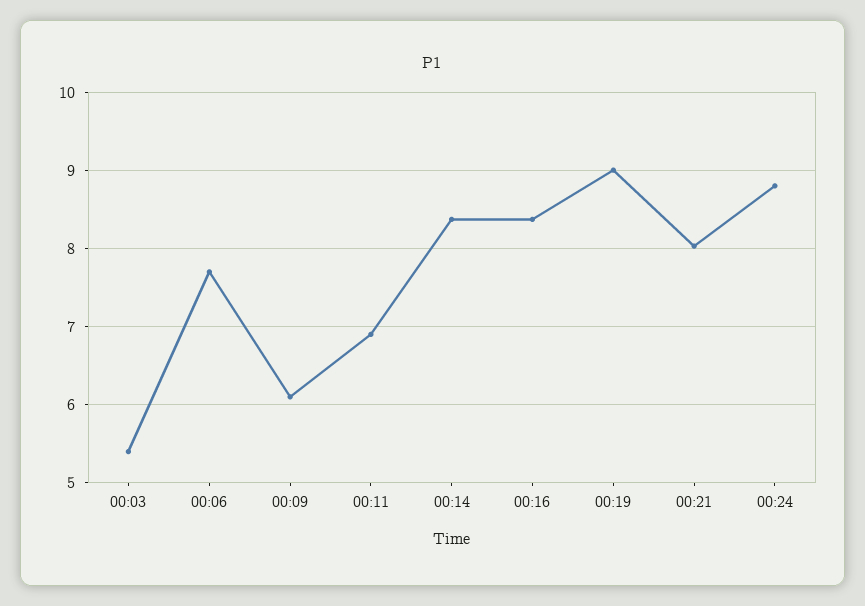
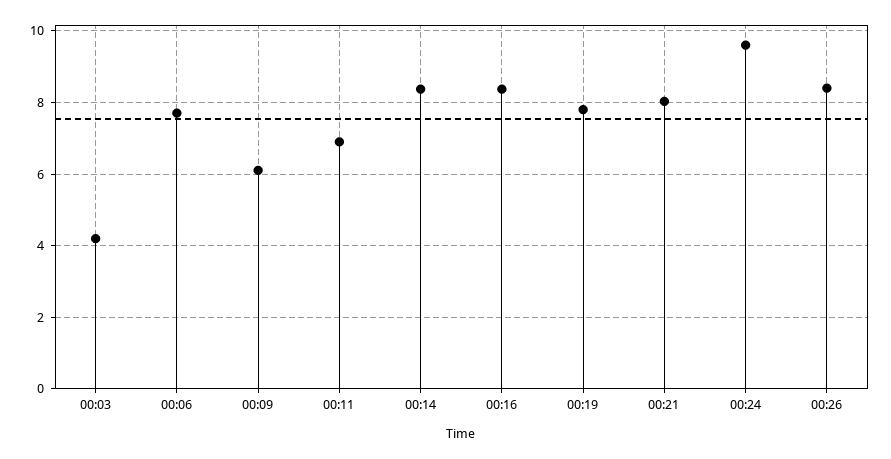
00:03: 5.4 -> 4.2
00:19: 9 -> 7.8
00:24: 8.8 -> 9.6
00:26: none -> 8.4

